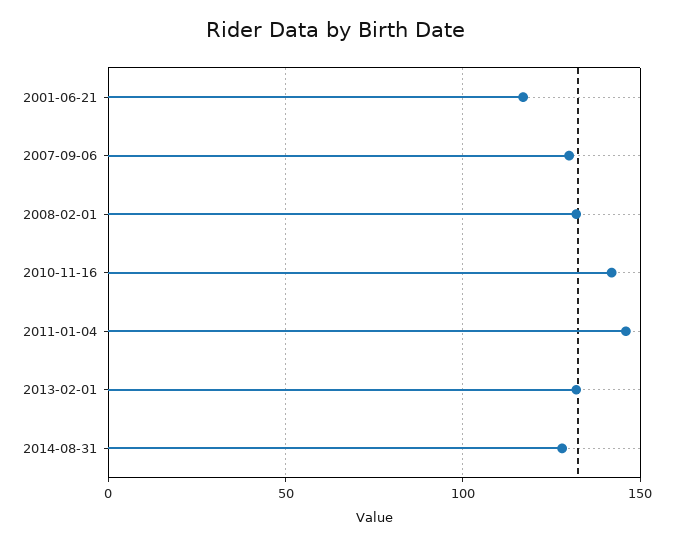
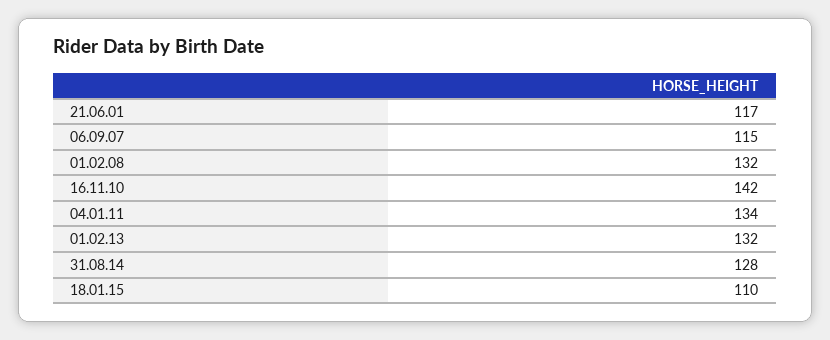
2007-09-06: 130 -> 115
2011-01-04: 145 -> 134
18.01.15: none -> 110

